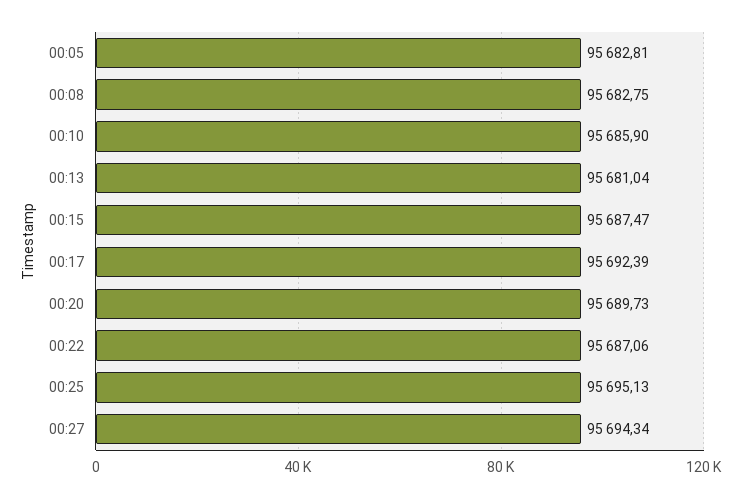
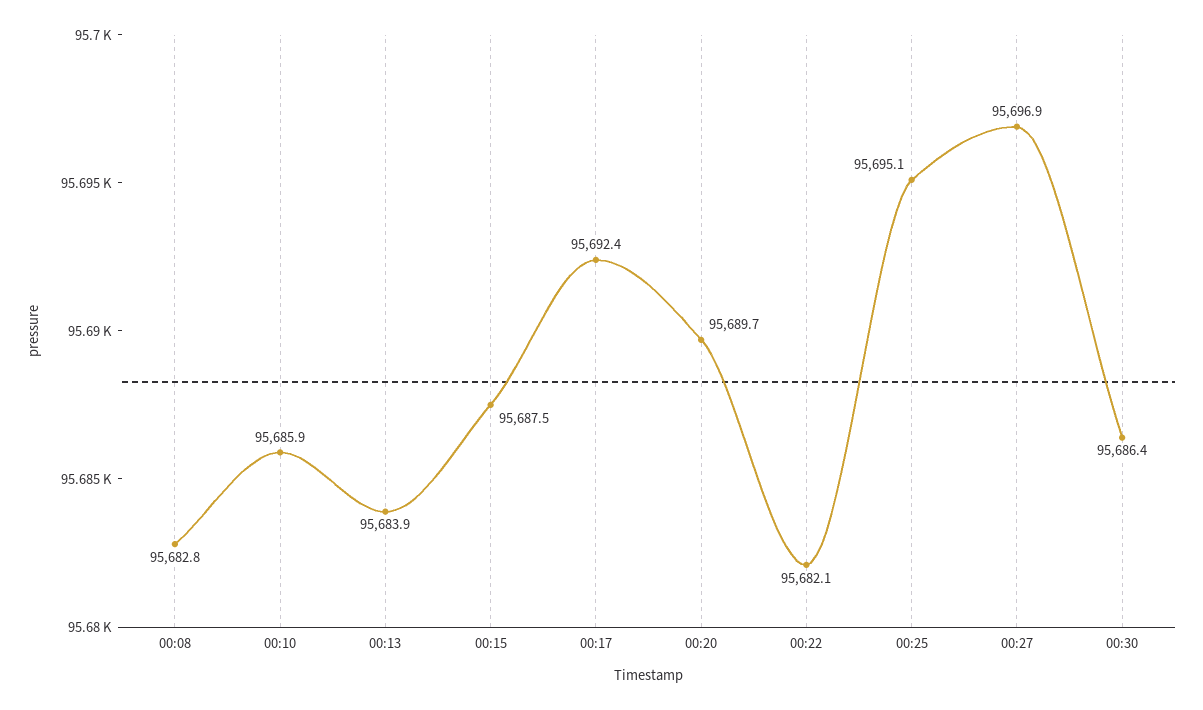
00:05: 95682.81 -> none
00:13: 95681.04 -> 95683.9
00:22: 95687.06 -> 95682.1
00:27: 95694.34 -> 95696.9
00:30: none -> 95686.4

